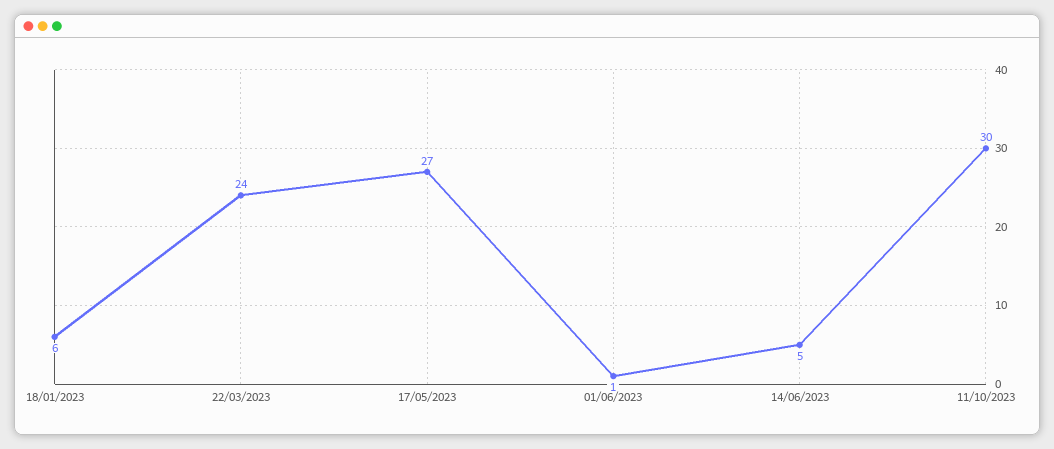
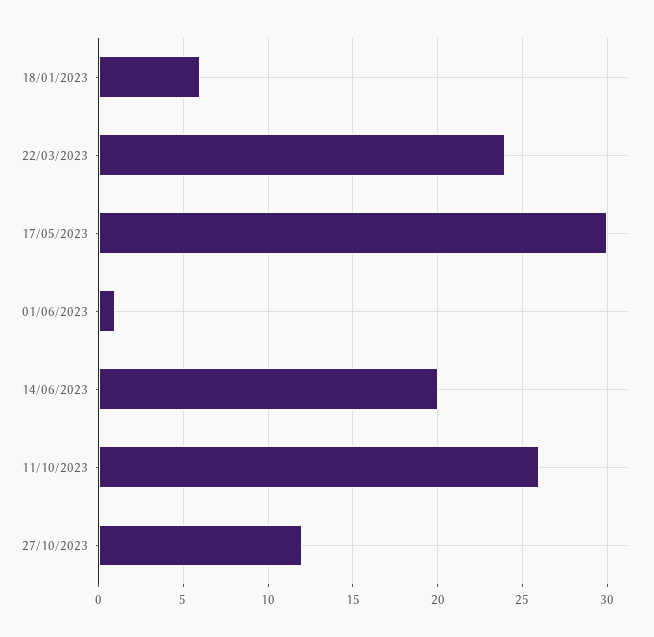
17/05/2023: 27 -> 30
14/06/2023: 5 -> 20
11/10/2023: 30 -> 26
27/10/2023: none -> 12

